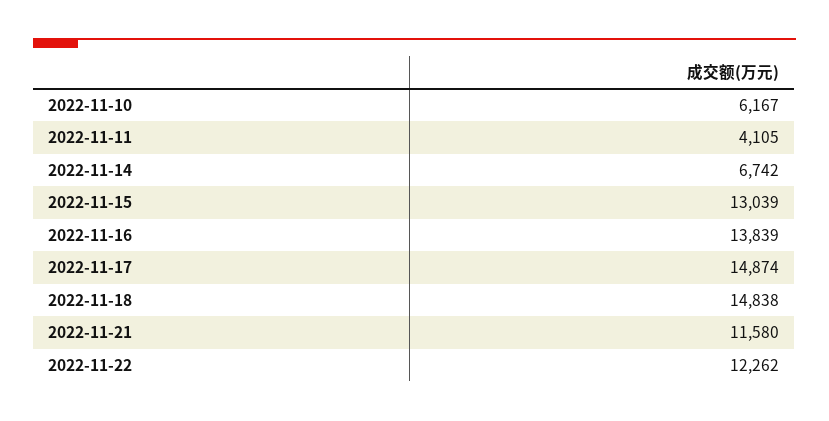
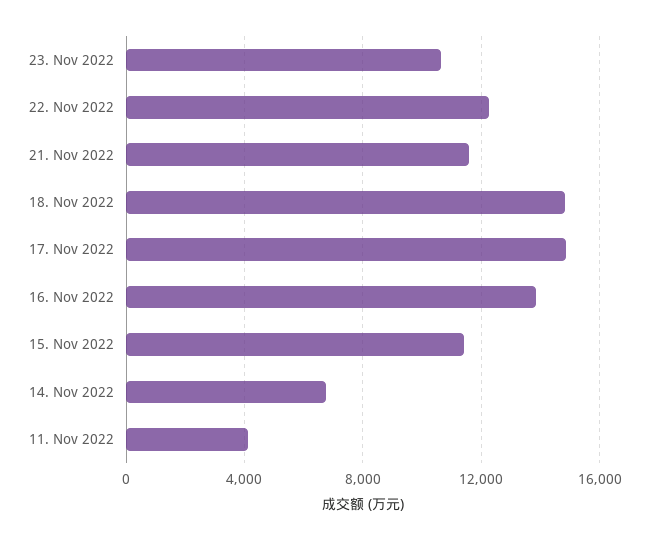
2022-11-10: 6167 -> none
2022-11-15: 13039 -> 11500
23. Nov 2022: none -> 10500

